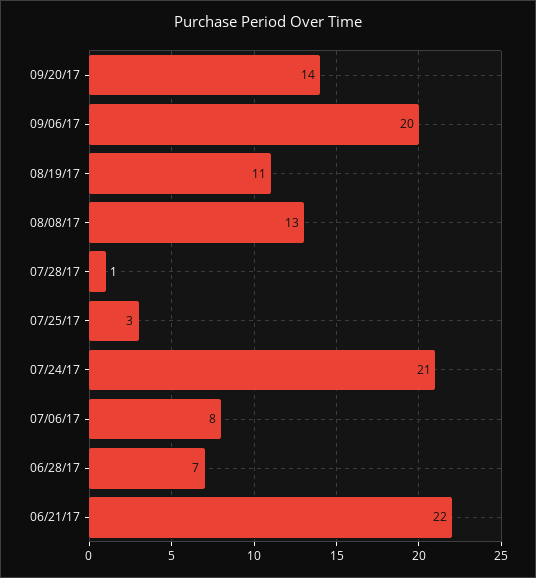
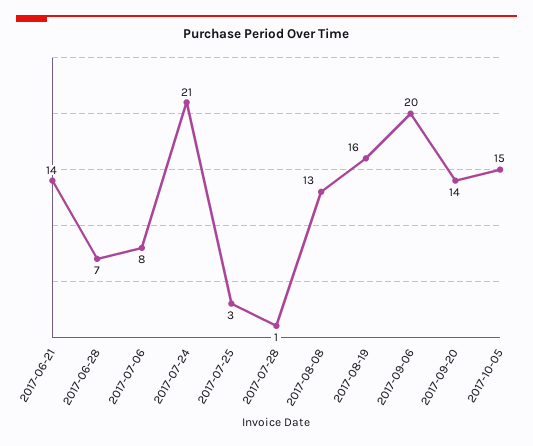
08/19/17: 11 -> 16
06/21/17: 22 -> 14
2017-10-05: none -> 15

